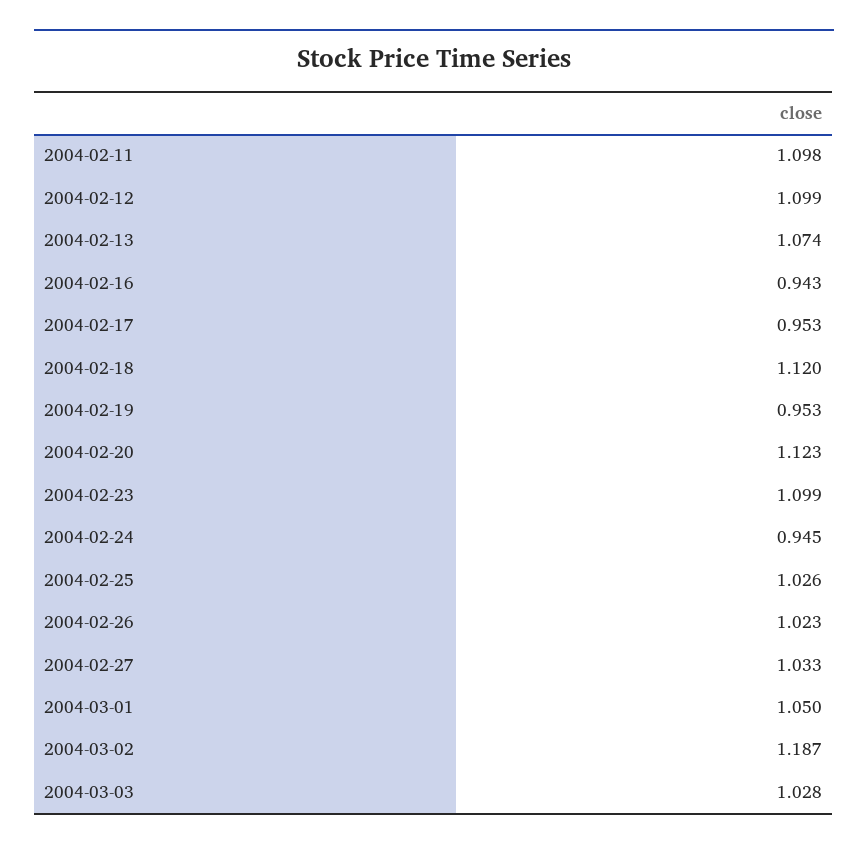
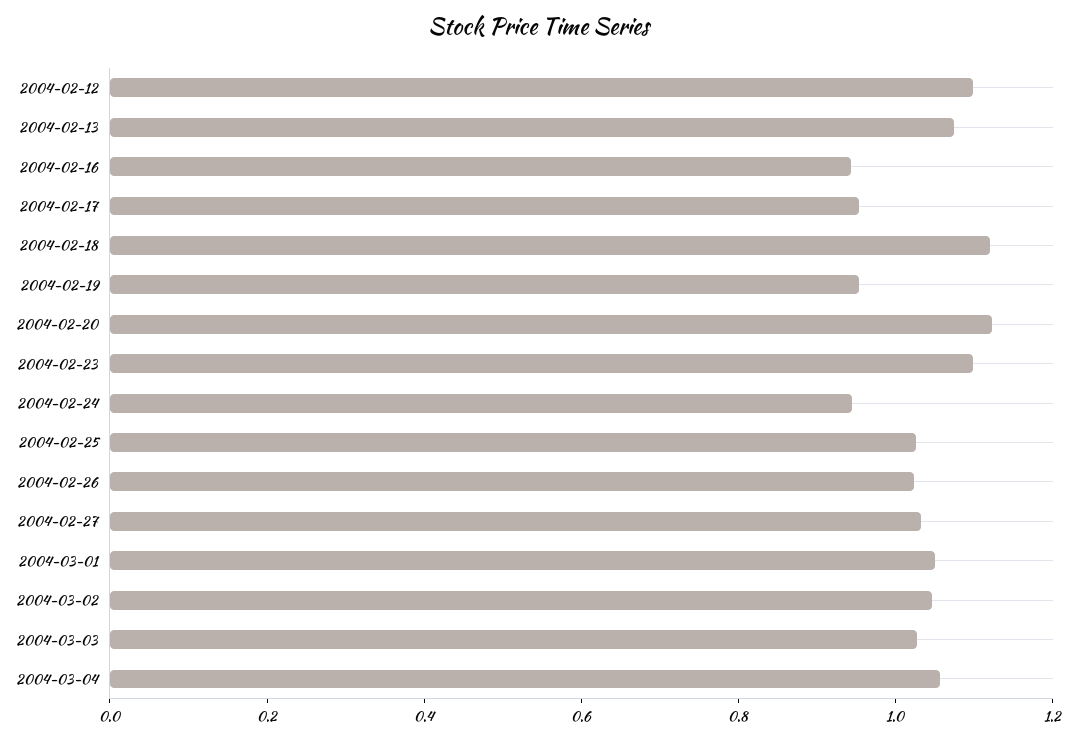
2004-02-11: 1.098 -> none
2004-03-02: 1.187 -> 1.05
2004-03-04: none -> 1.05

